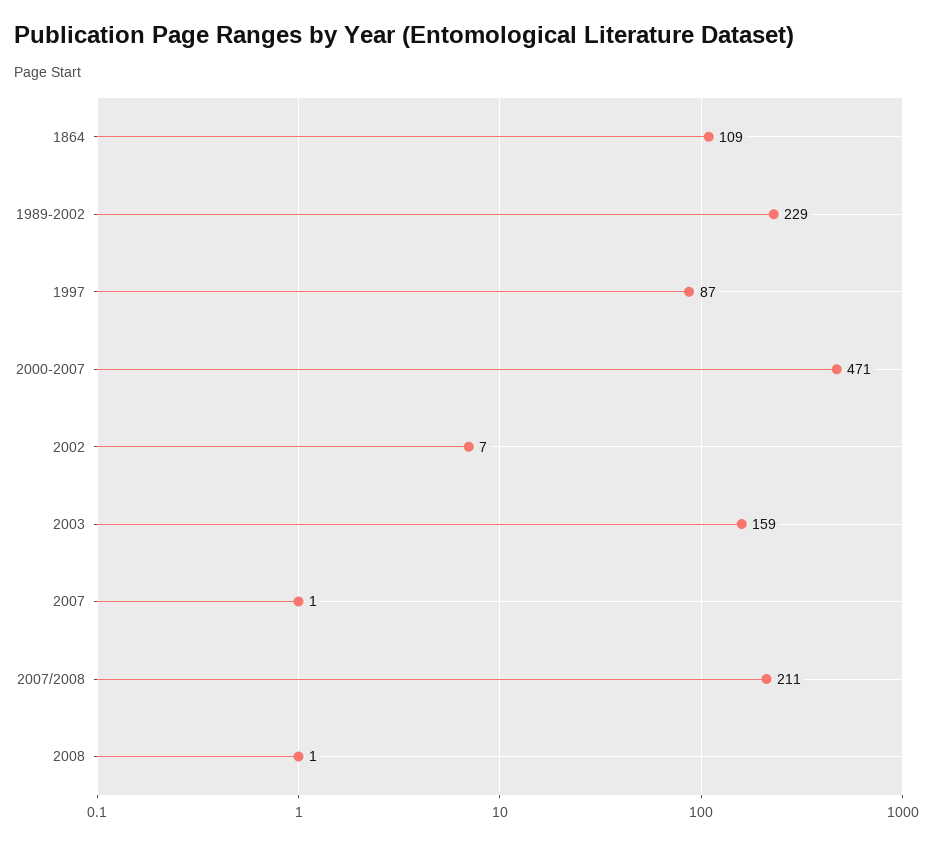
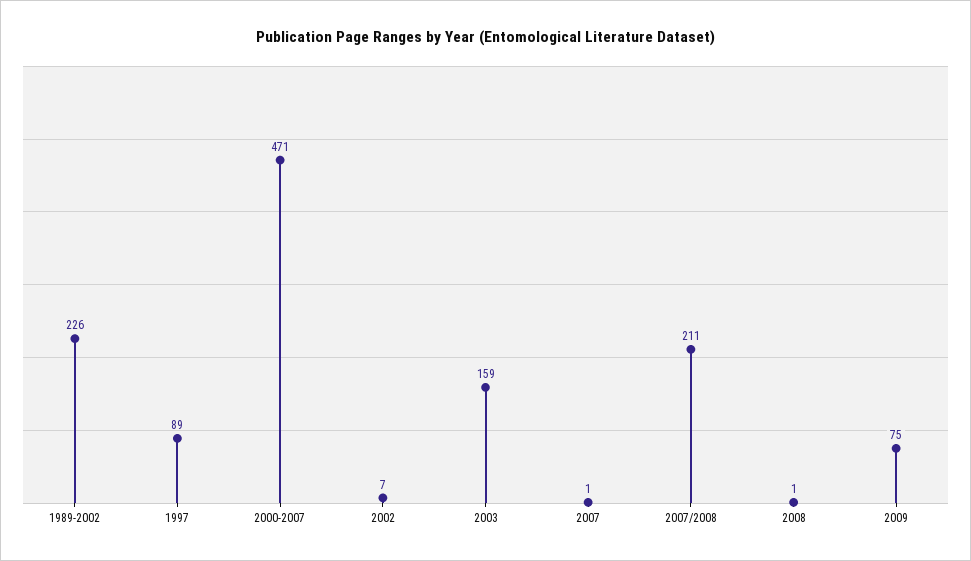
1864: 109 -> none
1989-2002: 229 -> 226
1997: 87 -> 89
2009: none -> 75

